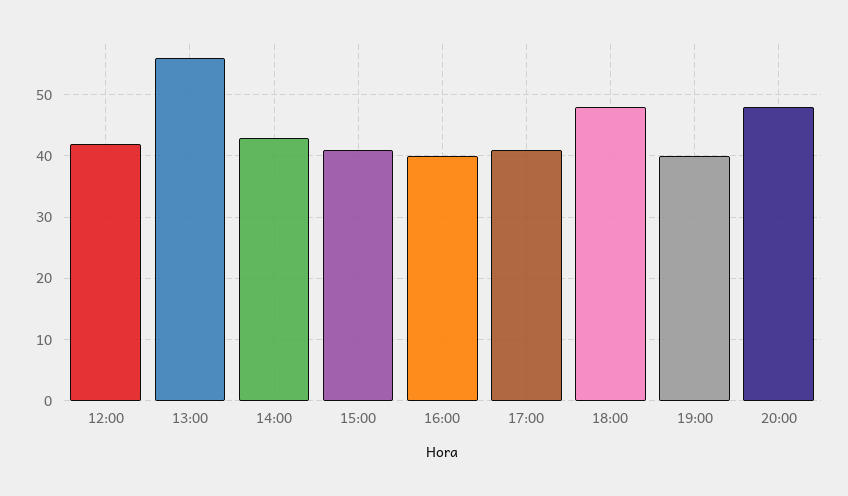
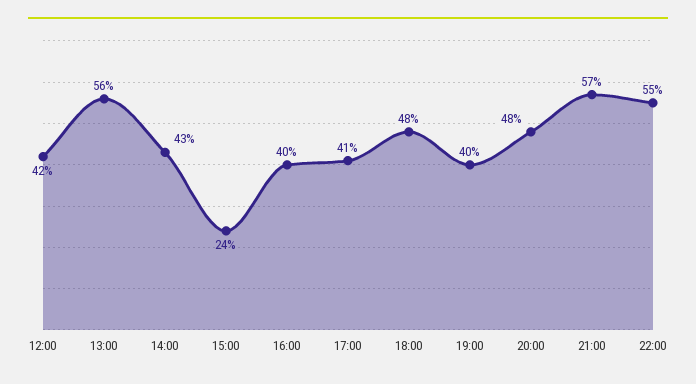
15:00: 41 -> 24
21:00: none -> 57
22:00: none -> 55

